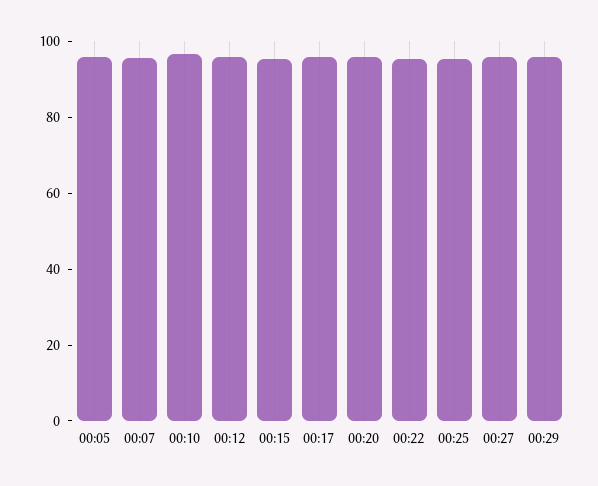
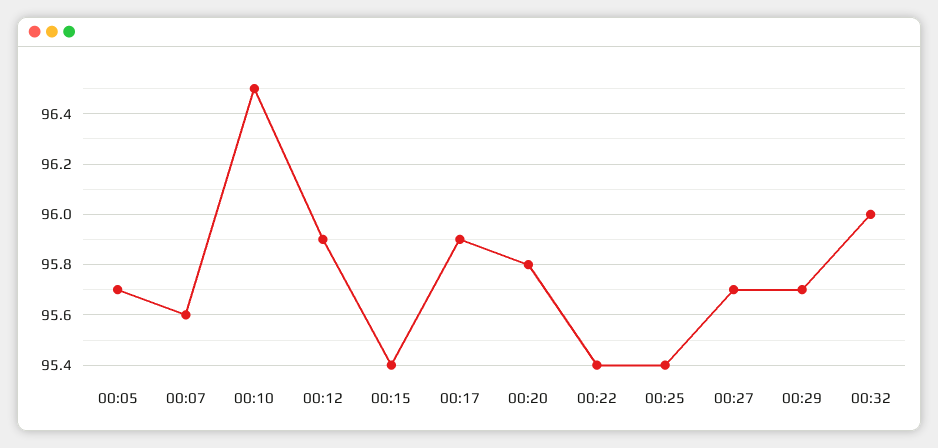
00:32: none -> 96

